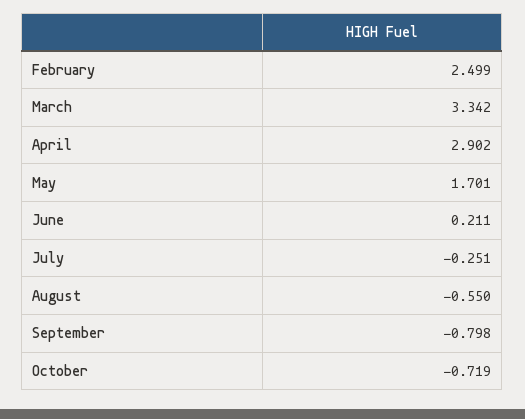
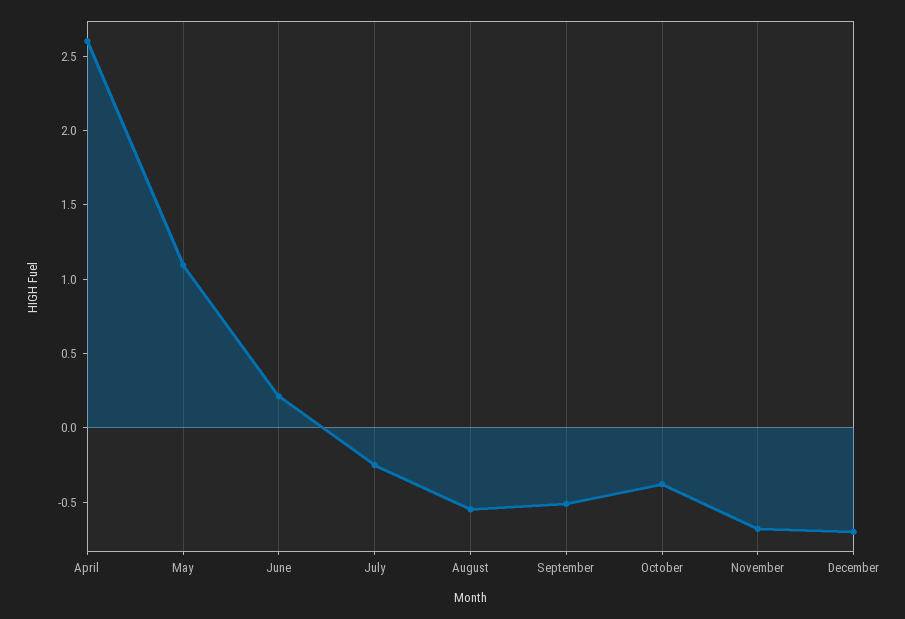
February: 2.499 -> none
March: 3.342 -> none
April: 2.902 -> 2.6
May: 1.701 -> 1.1
September: -0.798 -> -0.5
October: -0.719 -> -0.4
November: none -> -0.7
December: none -> -0.7

